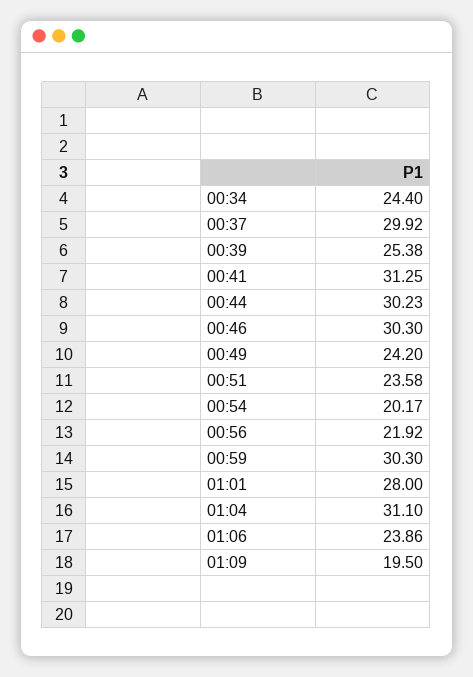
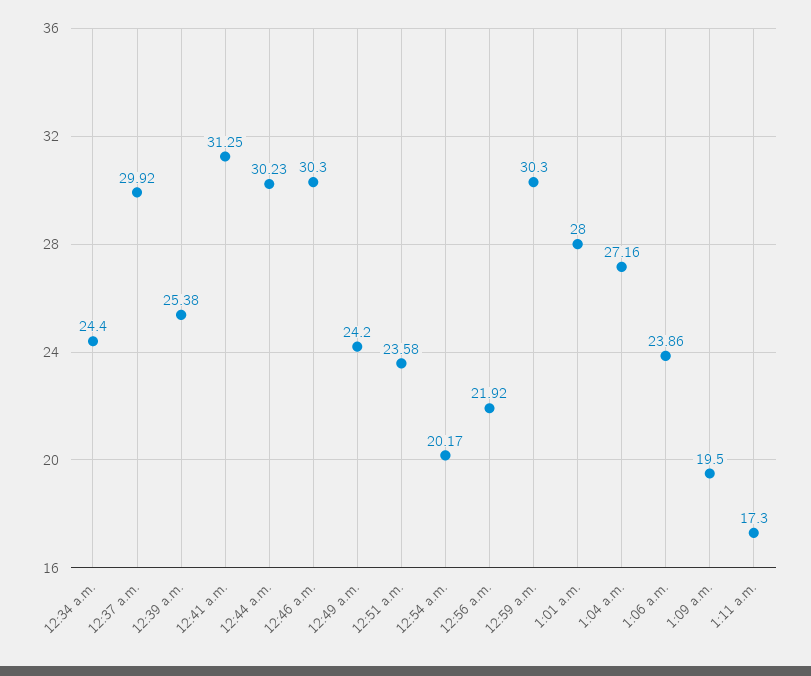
01:04: 31.1 -> 27.16
1:11 a.m.: none -> 17.3

